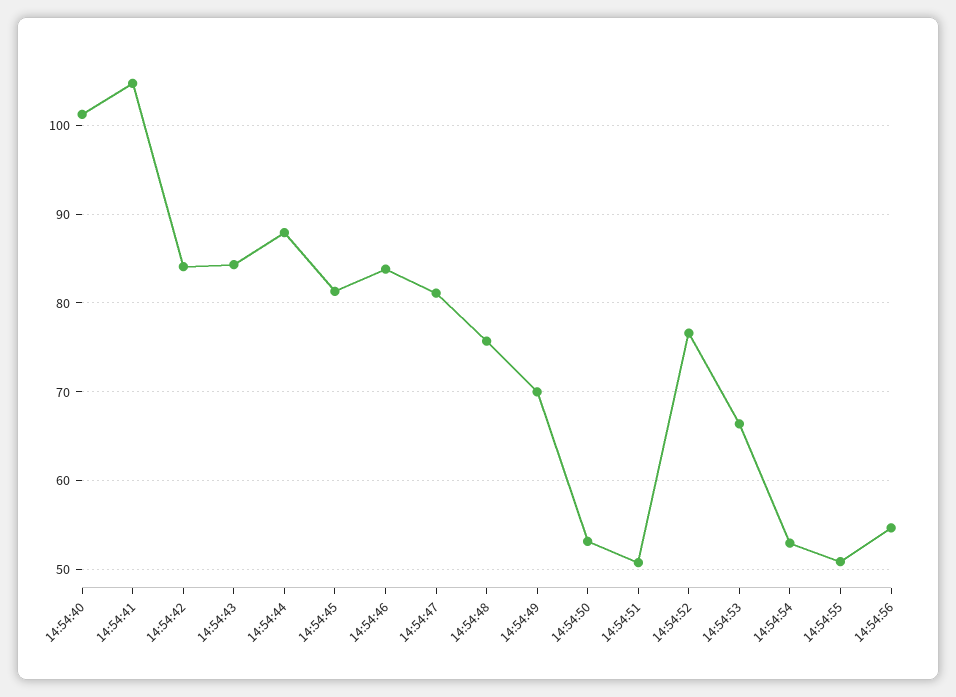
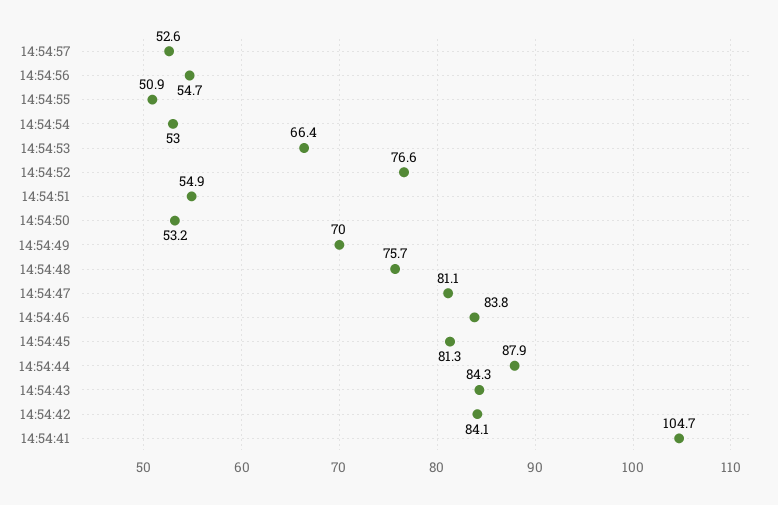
14:54:40: 101 -> none
14:54:51: 51 -> 54.9
14:54:57: none -> 52.6

